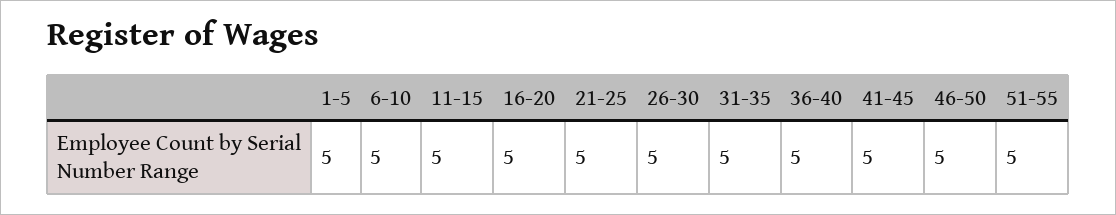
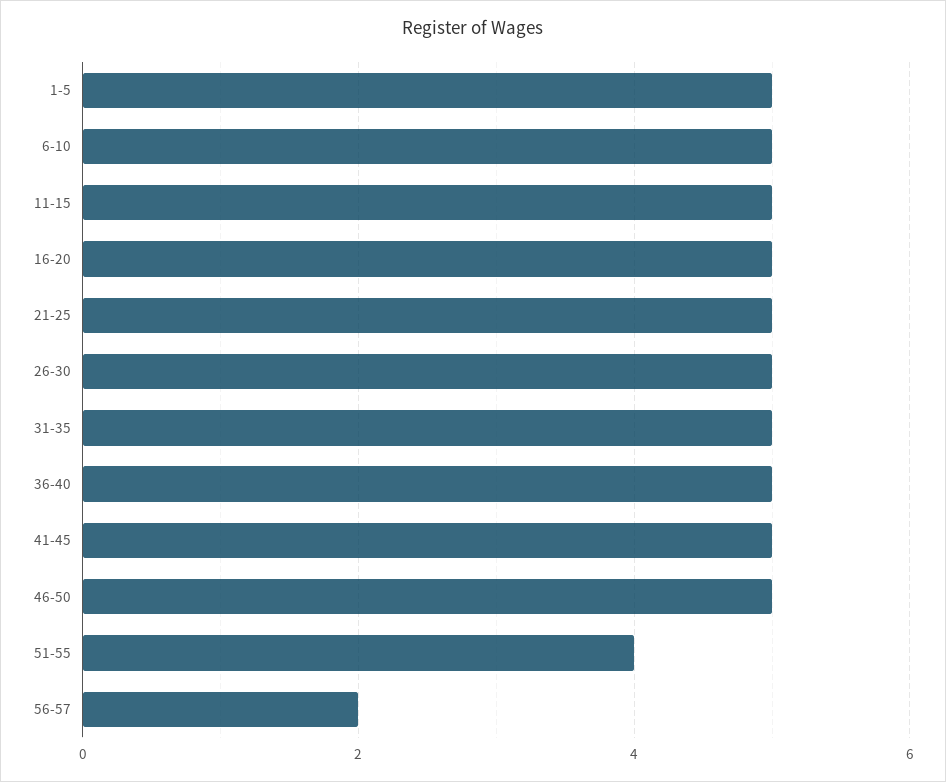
51-55: 5 -> 4
56-57: none -> 2

